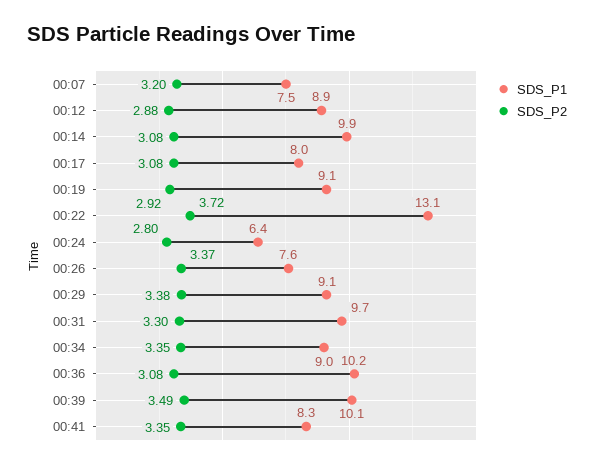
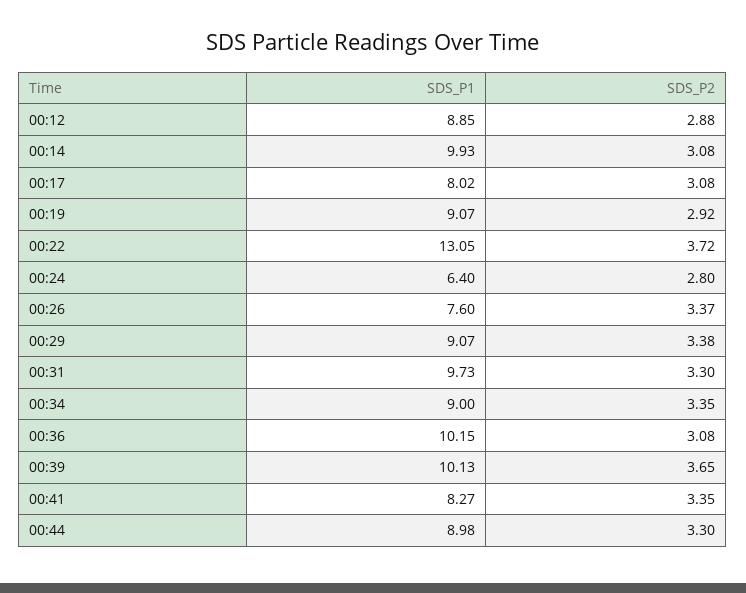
SDS_P1, 00:07: 7.5 -> none
SDS_P2, 00:07: 3.2 -> none
SDS_P2, 00:39: 3.49 -> 3.65
SDS_P1, 00:44: none -> 8.98
SDS_P2, 00:44: none -> 3.3

